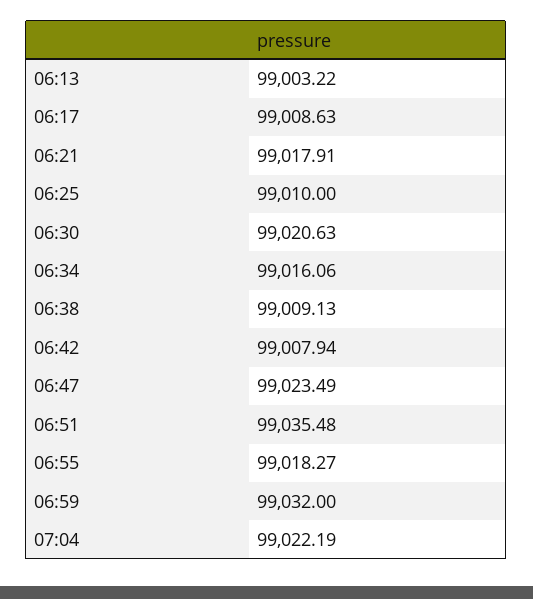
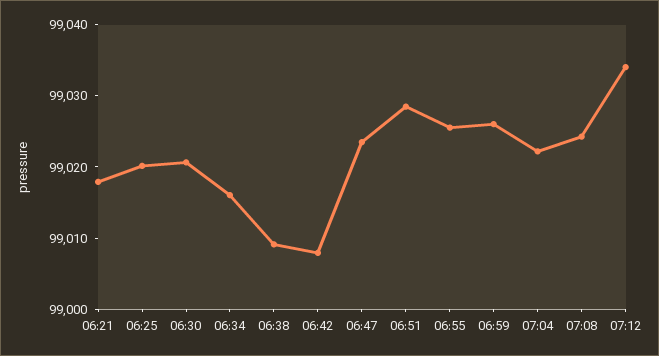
06:13: 99003.22 -> none
06:17: 99008.63 -> none
06:25: 99010 -> 99020
06:51: 99035.48 -> 99028
06:55: 99018.27 -> 99026
06:59: 99032 -> 99026
07:08: none -> 99024
07:12: none -> 99034

